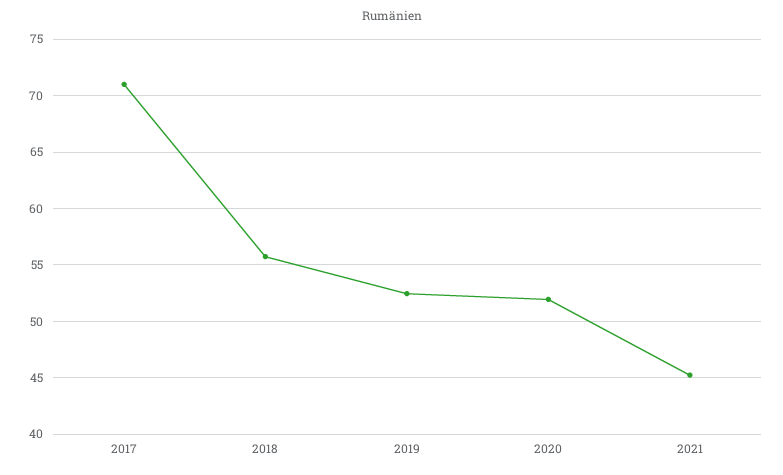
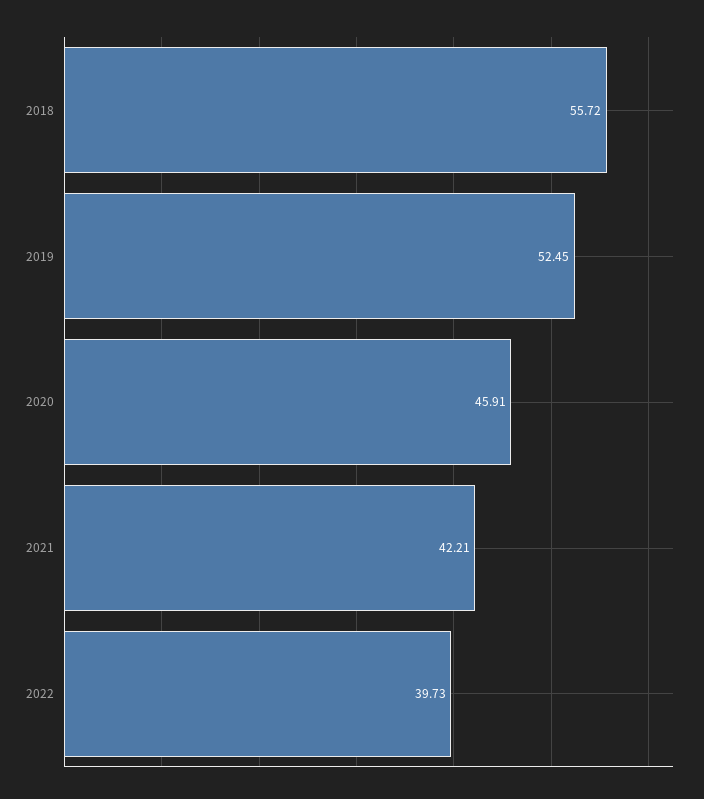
2017: 71 -> none
2020: 52 -> 45.91
2021: 45 -> 42.21
2022: none -> 39.73

